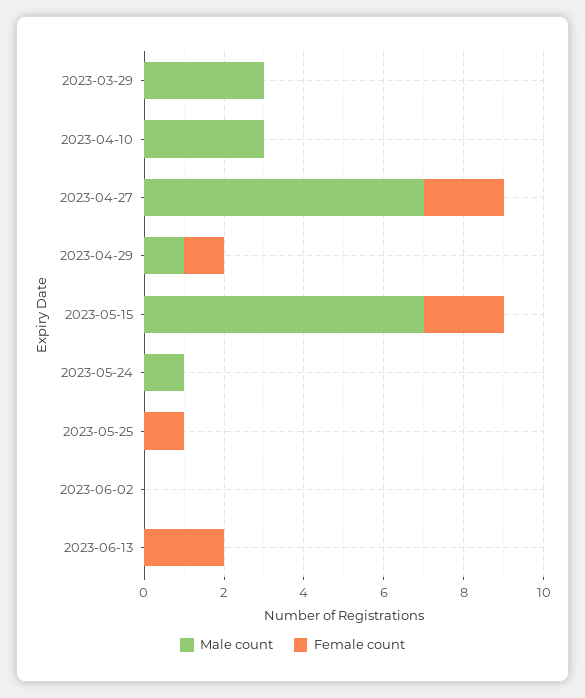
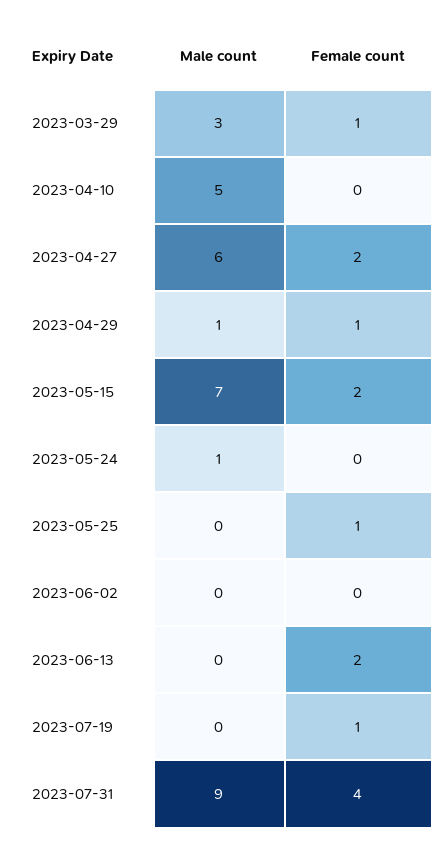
Female count, 2023-03-29: 0 -> 1
Male count, 2023-04-10: 3 -> 5
Male count, 2023-04-27: 7 -> 6
Male count, 2023-07-19: none -> 0
Female count, 2023-07-19: none -> 1
Male count, 2023-07-31: none -> 9
Female count, 2023-07-31: none -> 4

